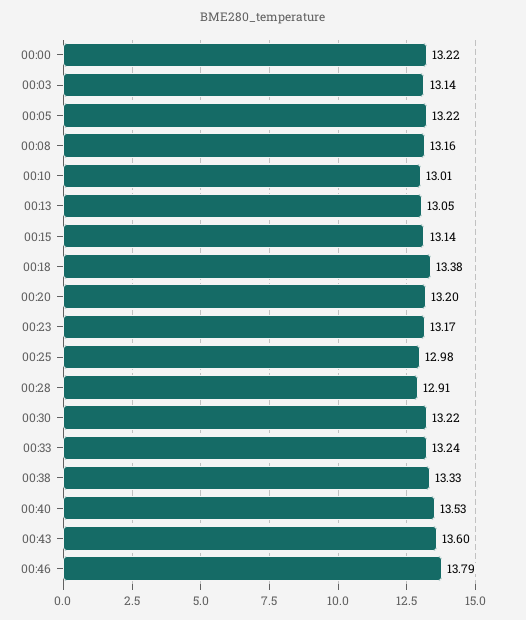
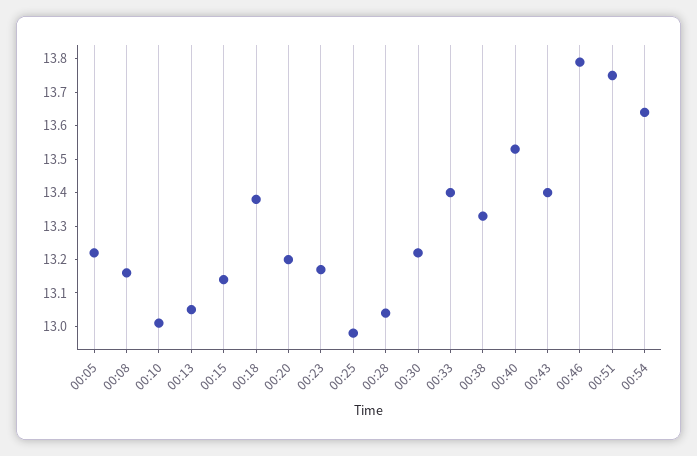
00:00: 13.22 -> none
00:03: 13.14 -> none
00:28: 12.91 -> 13.05
00:33: 13.24 -> 13.4
00:43: 13.6 -> 13.4
00:51: none -> 13.75
00:54: none -> 13.65

